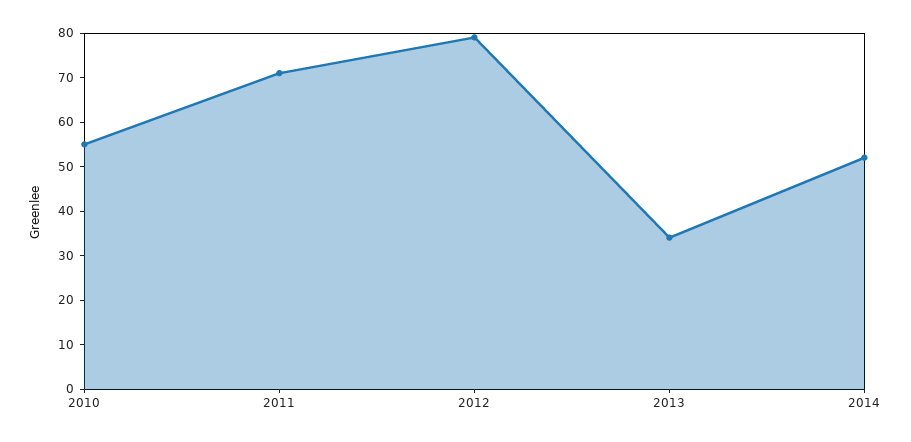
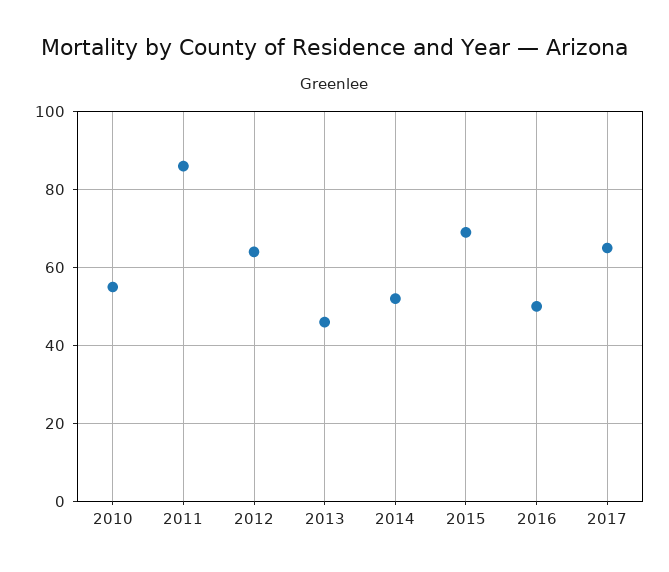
2011: 70 -> 85
2012: 80 -> 65
2013: 35 -> 45
2015: none -> 70
2016: none -> 50
2017: none -> 65

